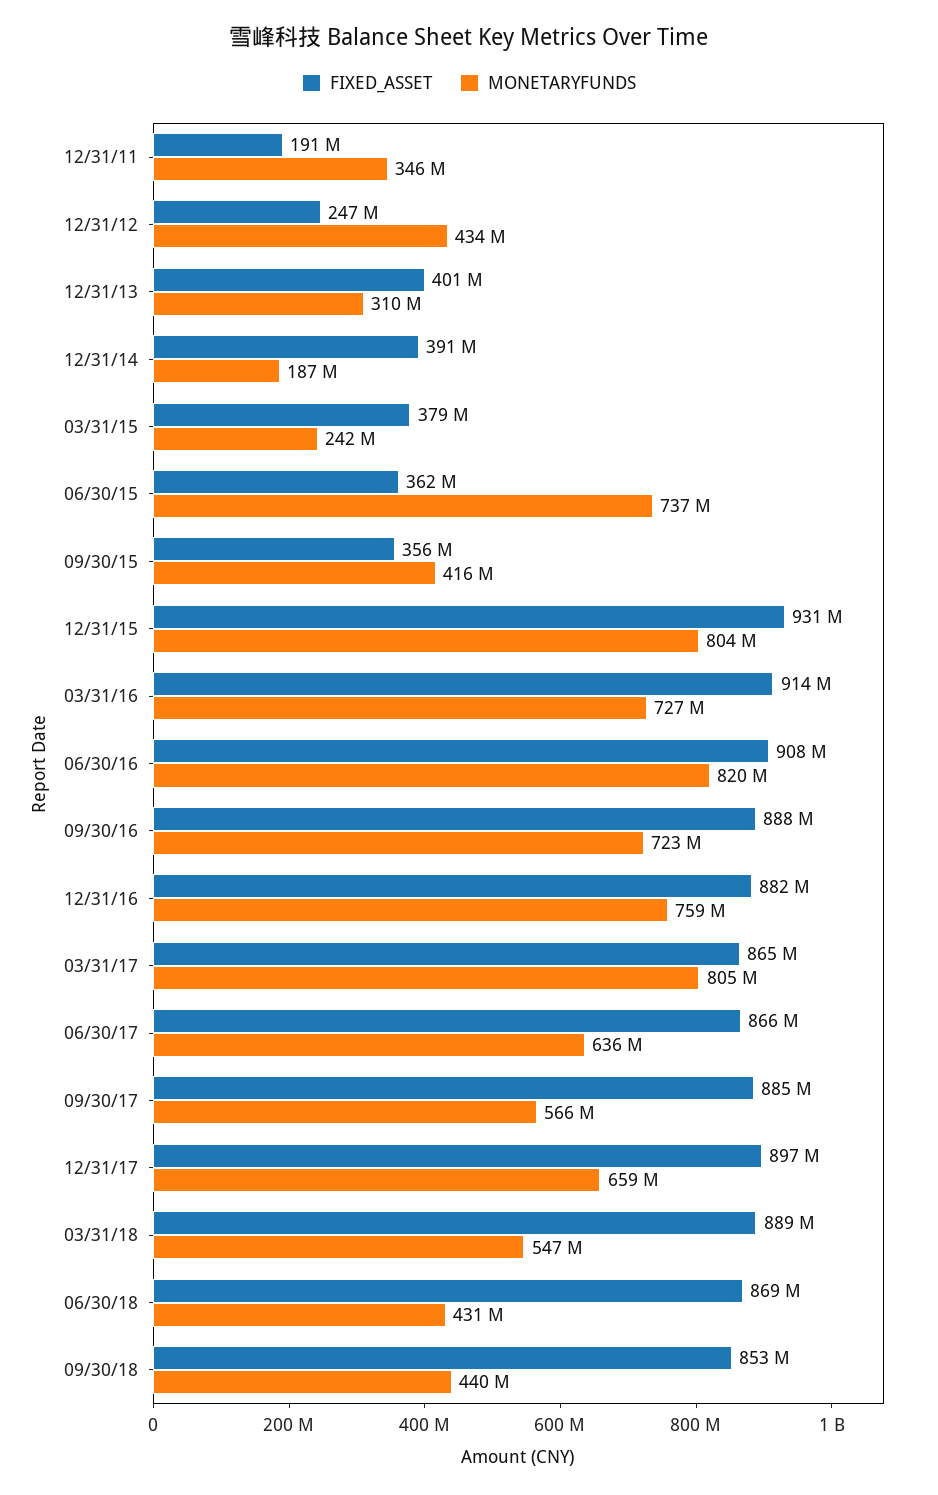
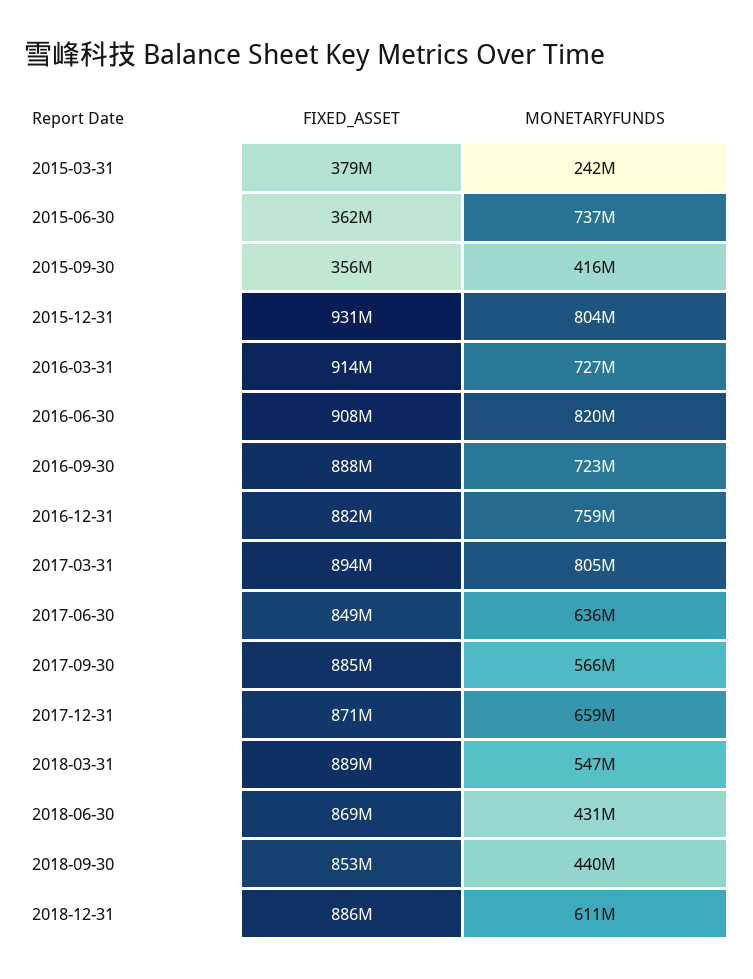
FIXED_ASSET, 12/31/11: 191000000 -> none
MONETARYFUNDS, 12/31/11: 346000000 -> none
FIXED_ASSET, 12/31/12: 247000000 -> none
MONETARYFUNDS, 12/31/12: 434000000 -> none
FIXED_ASSET, 12/31/13: 401000000 -> none
MONETARYFUNDS, 12/31/13: 310000000 -> none
FIXED_ASSET, 12/31/14: 391000000 -> none
MONETARYFUNDS, 12/31/14: 187000000 -> none
FIXED_ASSET, 03/31/17: 865000000 -> 894000000
FIXED_ASSET, 06/30/17: 866000000 -> 849000000
FIXED_ASSET, 12/31/17: 897000000 -> 871000000
FIXED_ASSET, 2018-12-31: none -> 886000000
MONETARYFUNDS, 2018-12-31: none -> 611000000

